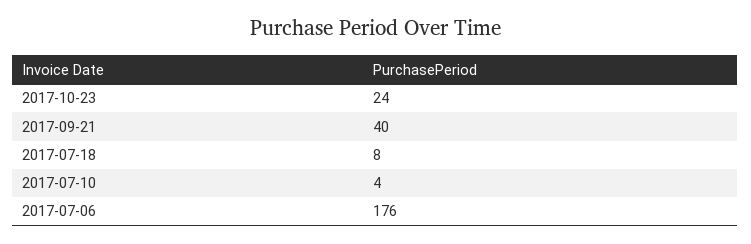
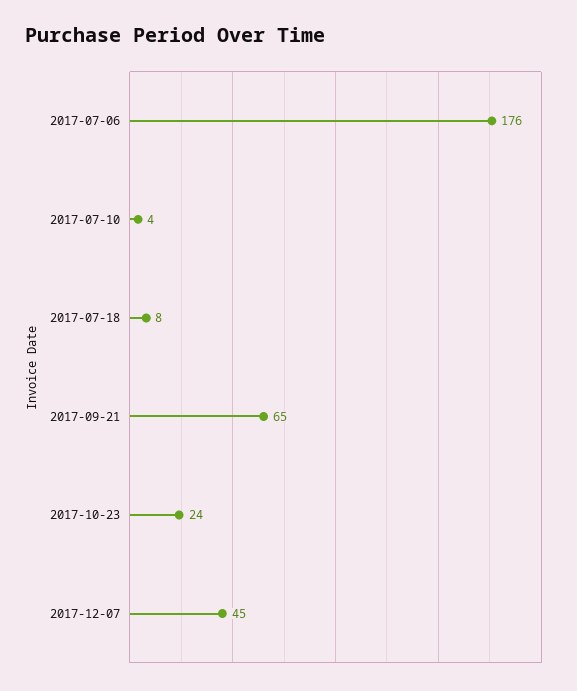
2017-09-21: 40 -> 65
2017-12-07: none -> 45

